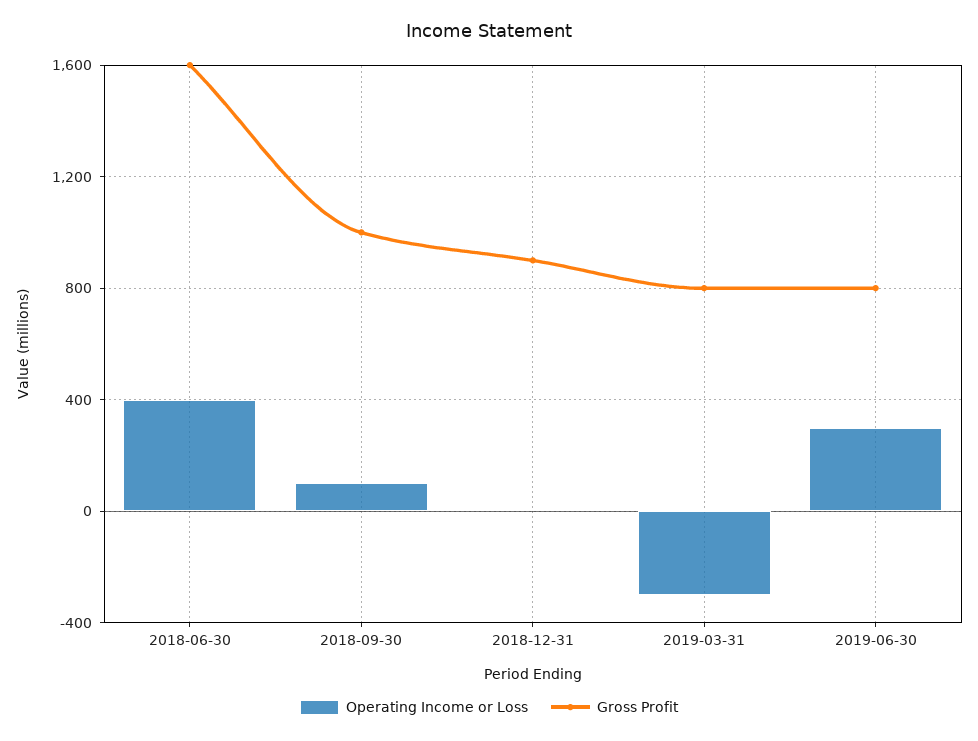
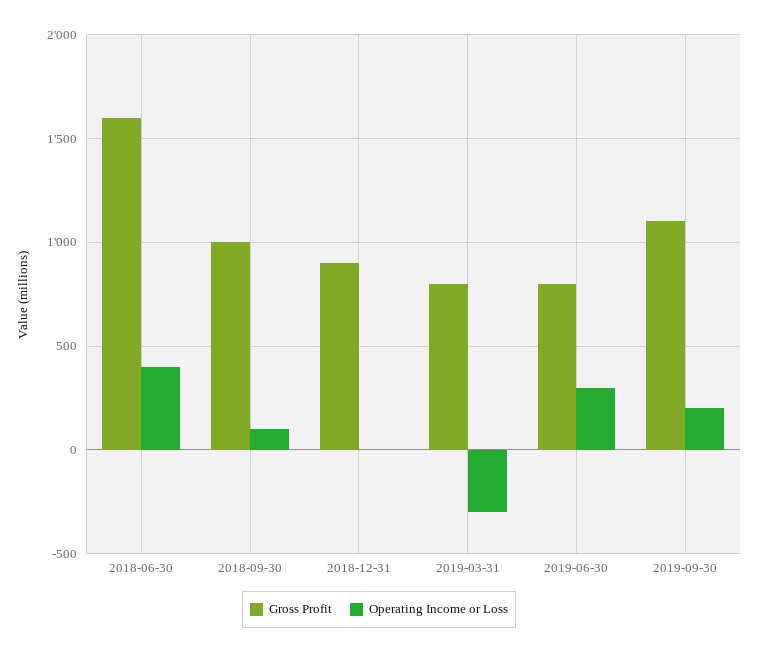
Gross Profit, 2019-09-30: none -> 1100
Operating Income or Loss, 2019-09-30: none -> 200

